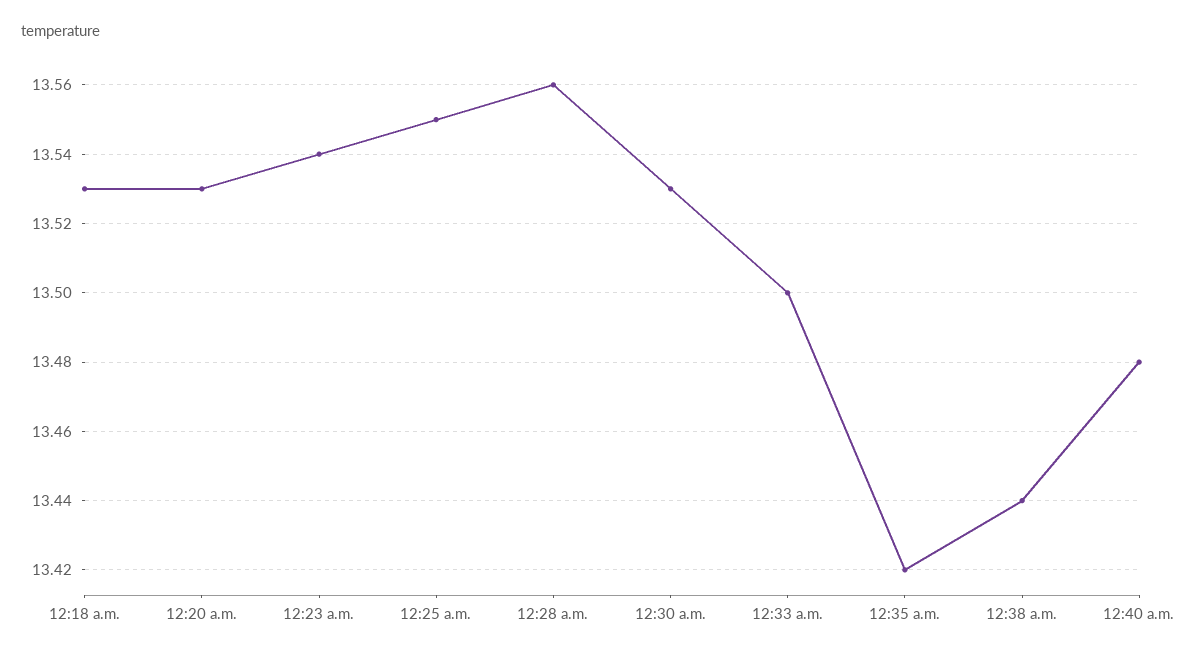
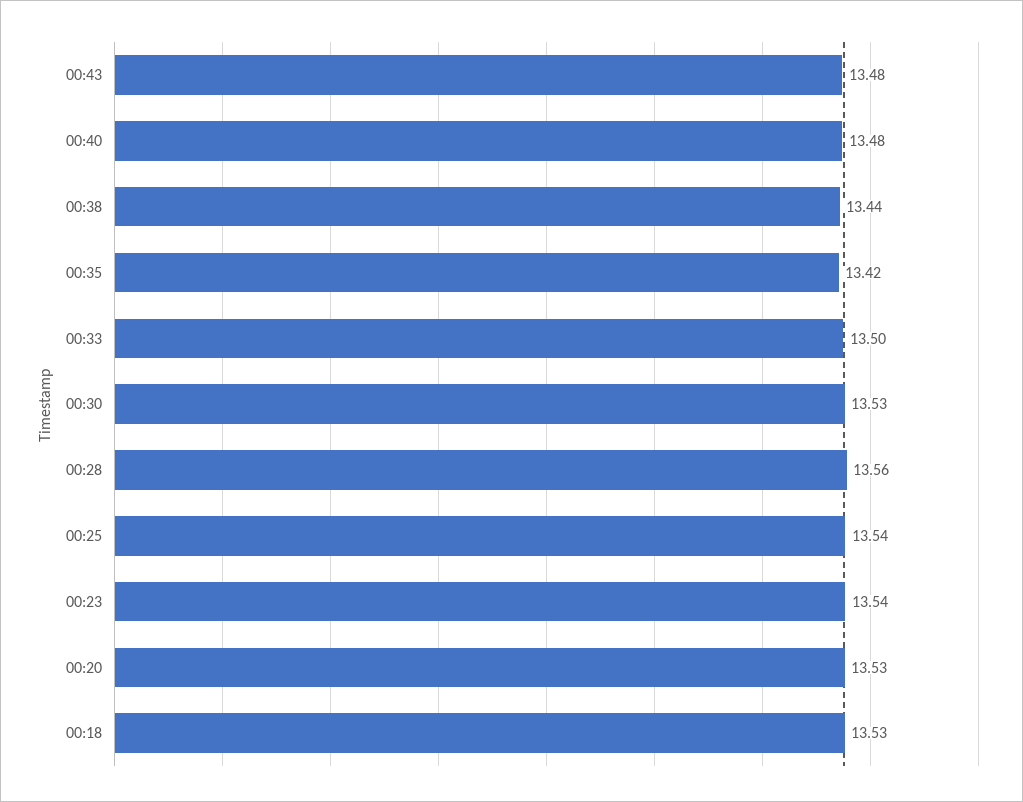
12:25 a.m.: 13.55 -> 13.54
00:43: none -> 13.48

